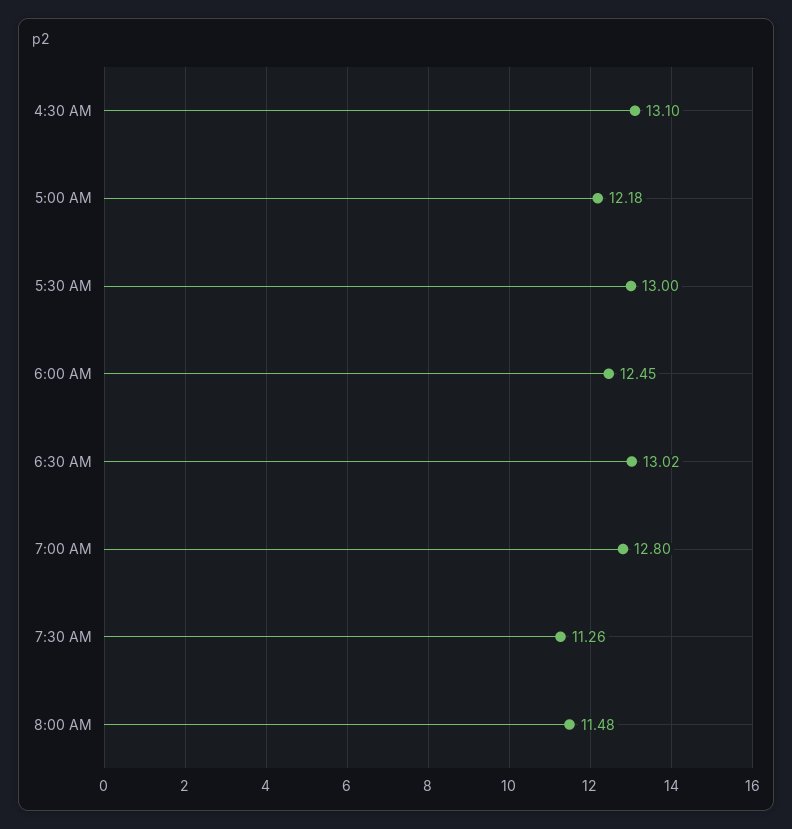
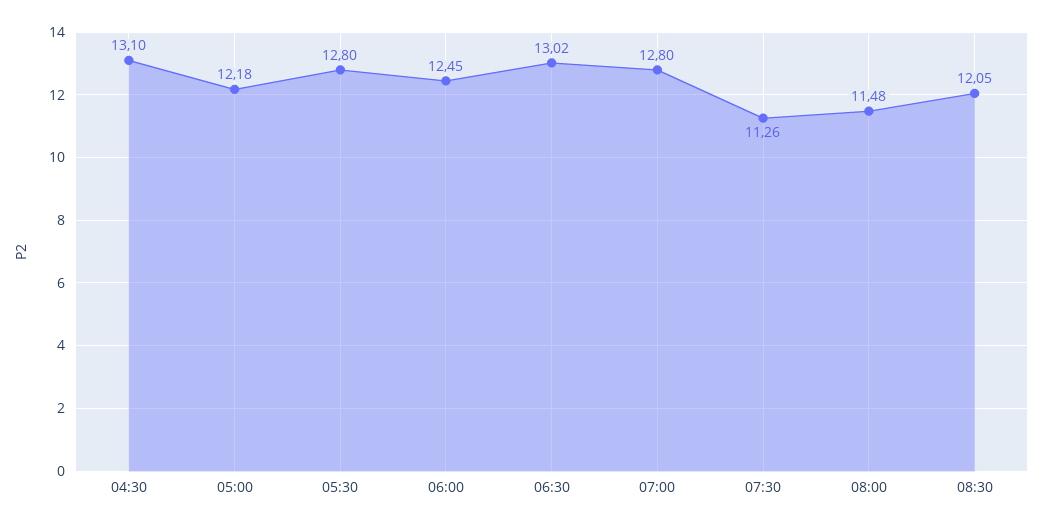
5:30 AM: 13 -> 12.8
08:30: none -> 12.05

